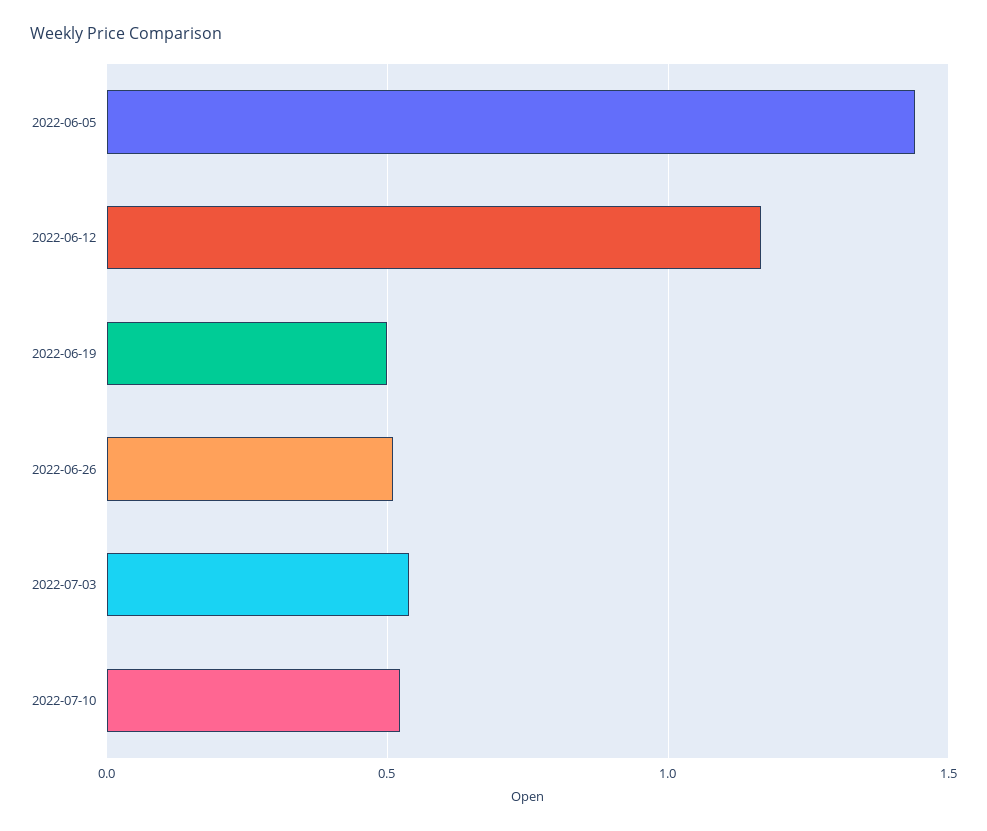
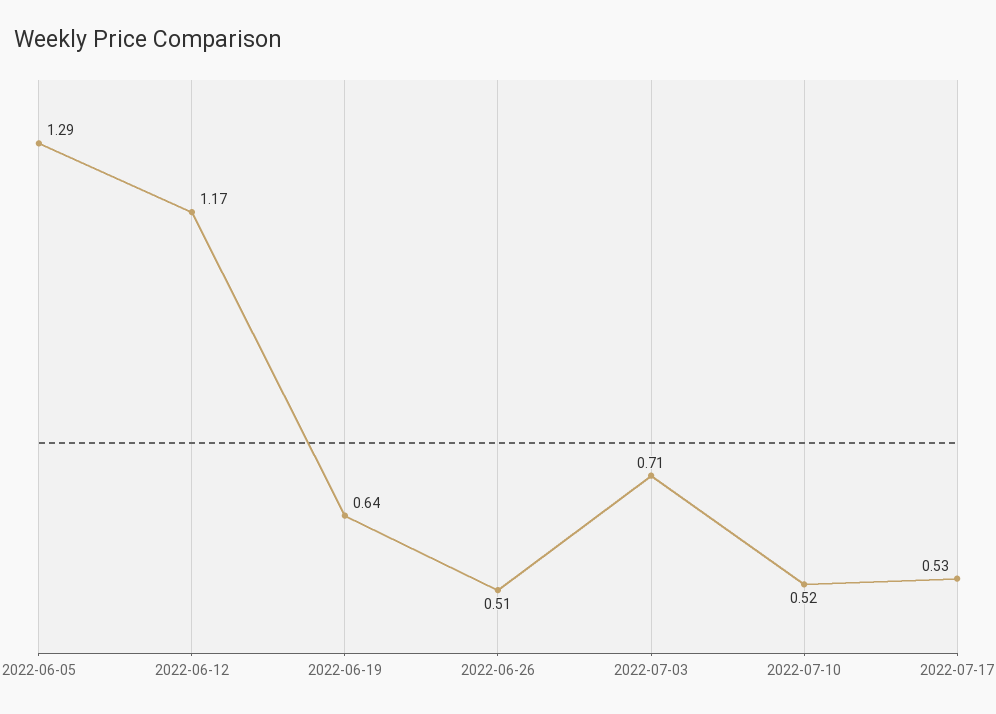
2022-06-05: 1.45 -> 1.29
2022-06-19: 0.5 -> 0.64
2022-07-03: 0.55 -> 0.71
2022-07-17: none -> 0.53

